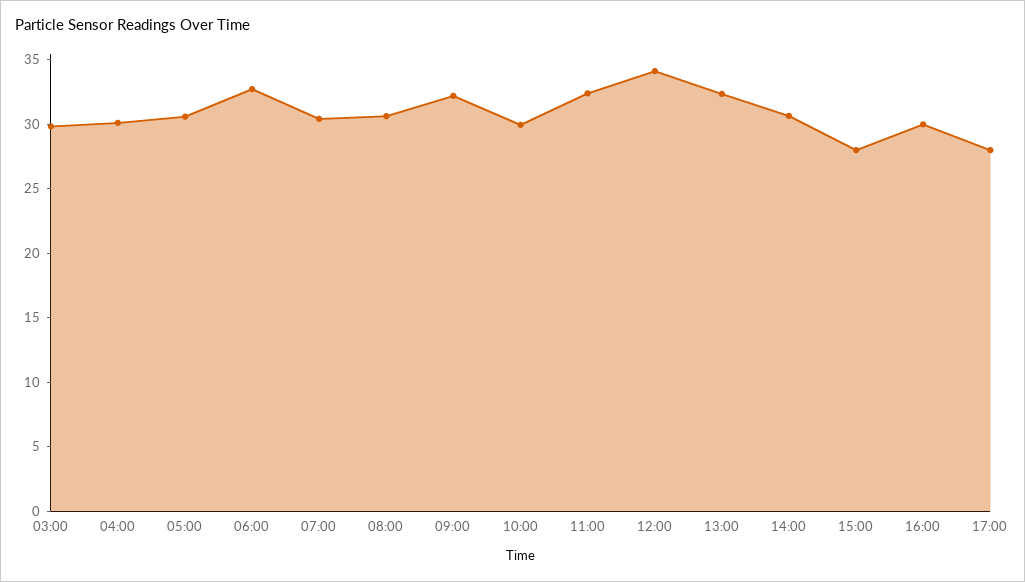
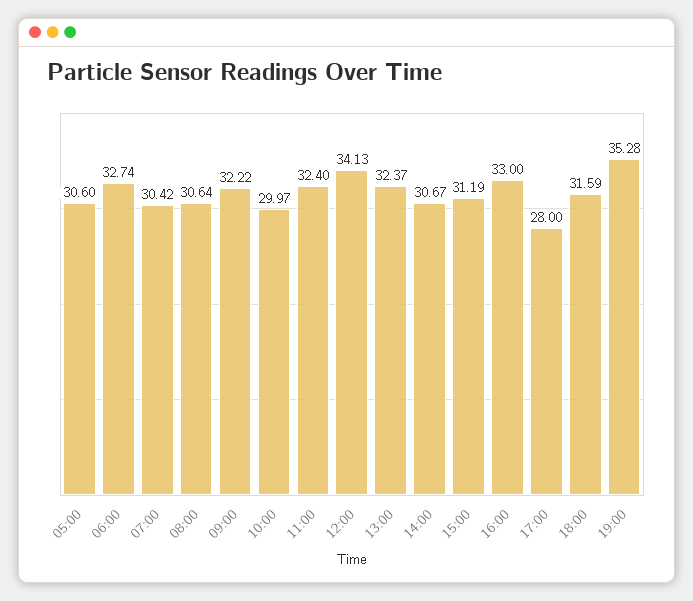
03:00: 30 -> none
04:00: 30 -> none
15:00: 28 -> 31.19
16:00: 30 -> 33
18:00: none -> 31.59
19:00: none -> 35.28

